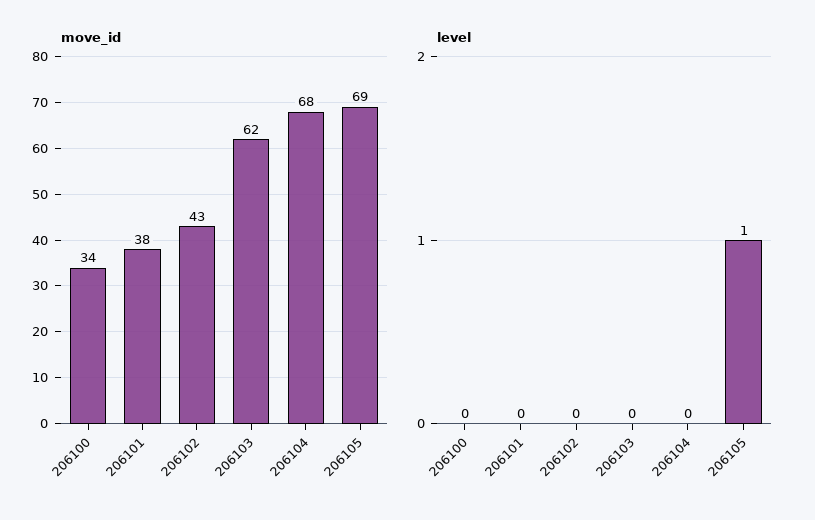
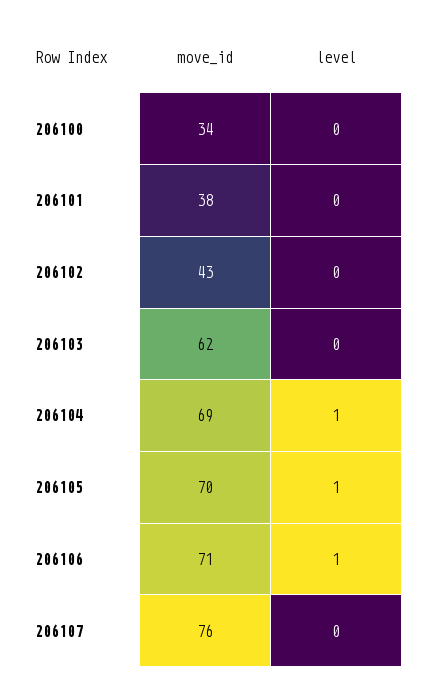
move_id, 206104: 68 -> 69
move_id, 206105: 69 -> 70
level, 206104: 0 -> 1
move_id, 206106: none -> 71
level, 206106: none -> 1
move_id, 206107: none -> 76
level, 206107: none -> 0

